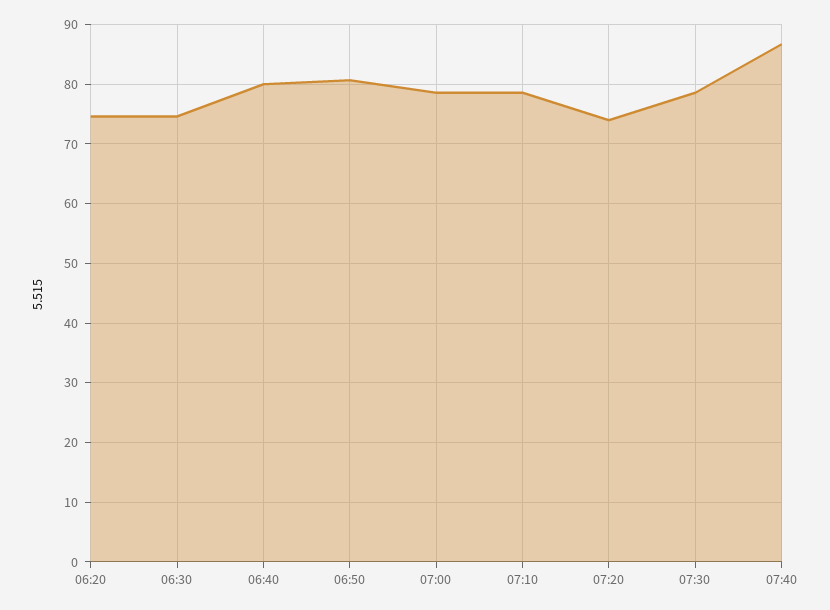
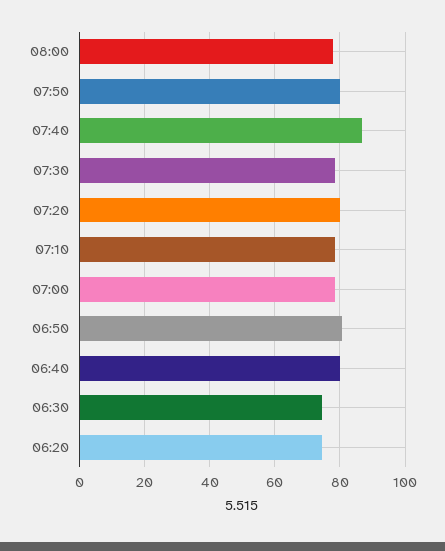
07:20: 74 -> 80
08:00: none -> 78
07:50: none -> 80

